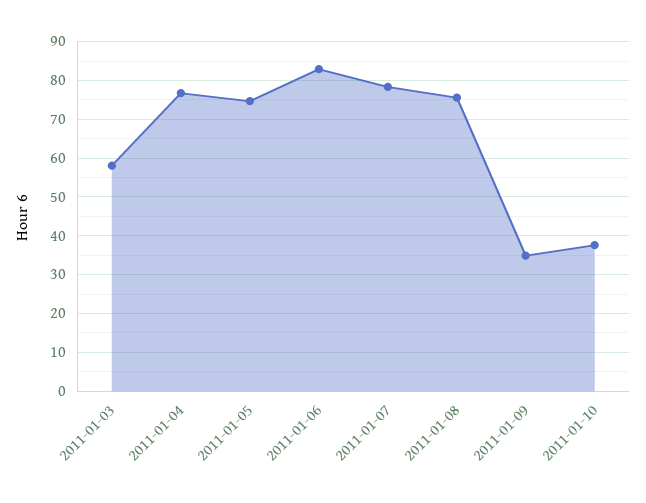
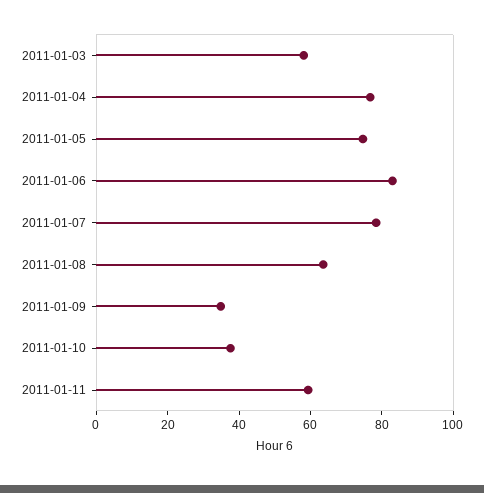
2011-01-08: 76 -> 65
2011-01-11: none -> 60

